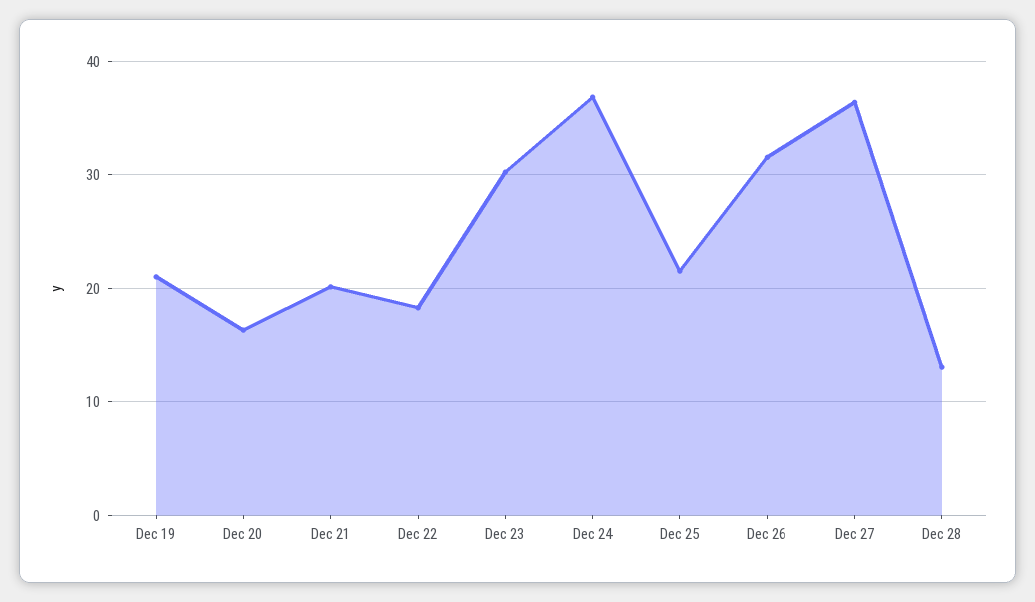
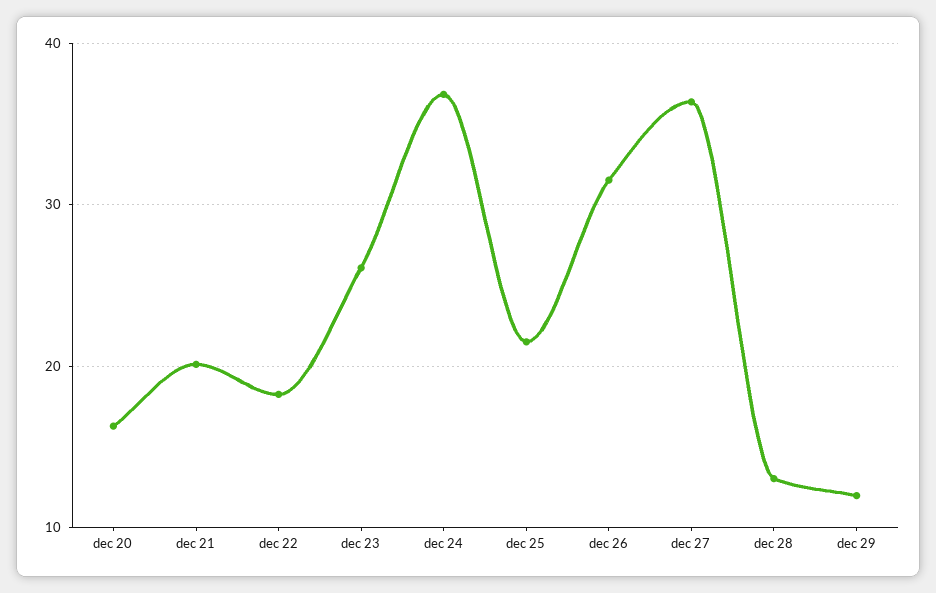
Dec 19: 21 -> none
Dec 23: 30 -> 26
dec 29: none -> 12

